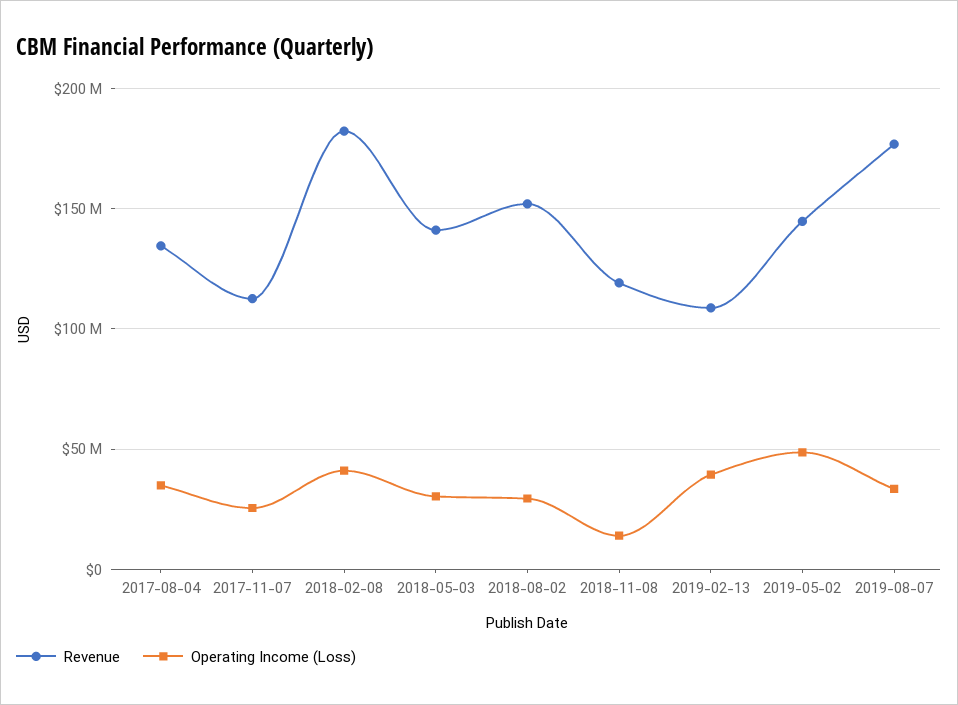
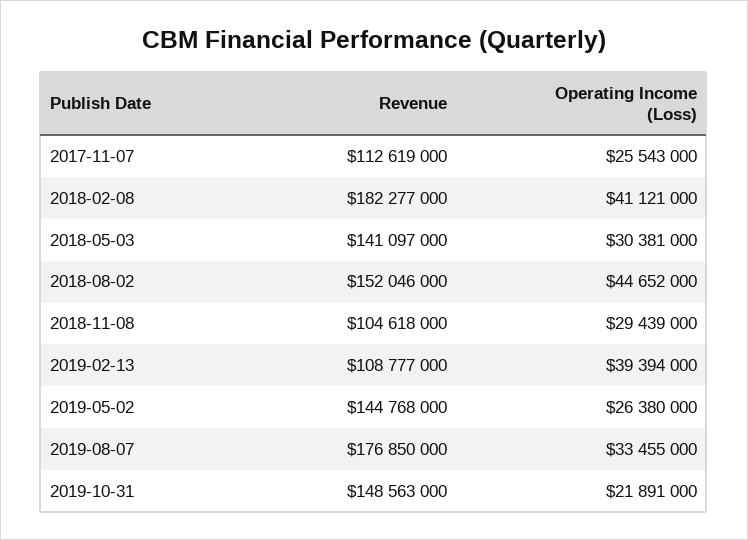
Revenue, 2017-08-04: 135000000 -> none
Operating Income (Loss), 2017-08-04: 35000000 -> none
Operating Income (Loss), 2018-08-02: 30000000 -> 44652000
Revenue, 2018-11-08: 120000000 -> 104618000
Operating Income (Loss), 2018-11-08: 15000000 -> 29439000
Operating Income (Loss), 2019-05-02: 50000000 -> 26380000
Revenue, 2019-10-31: none -> 148563000
Operating Income (Loss), 2019-10-31: none -> 21891000

